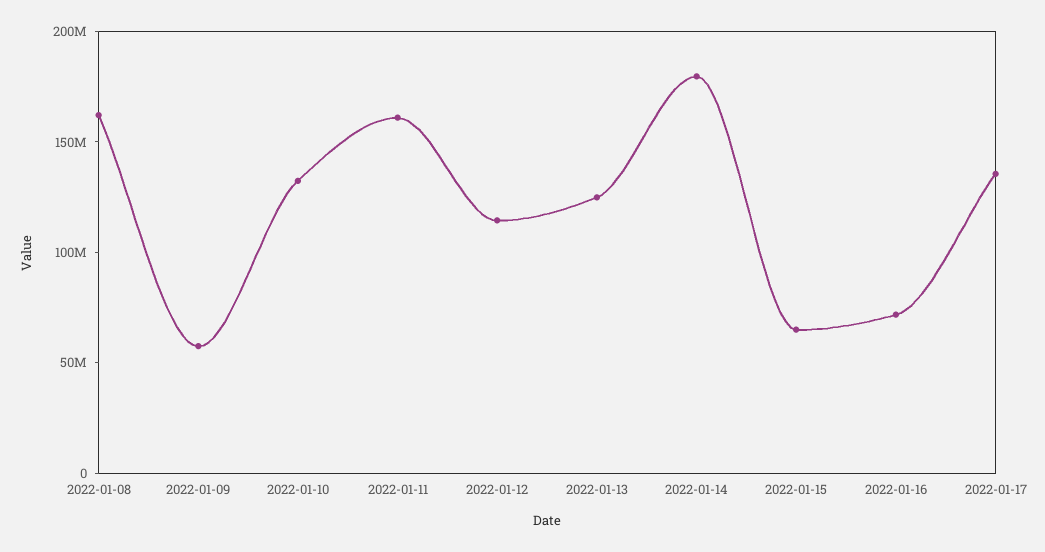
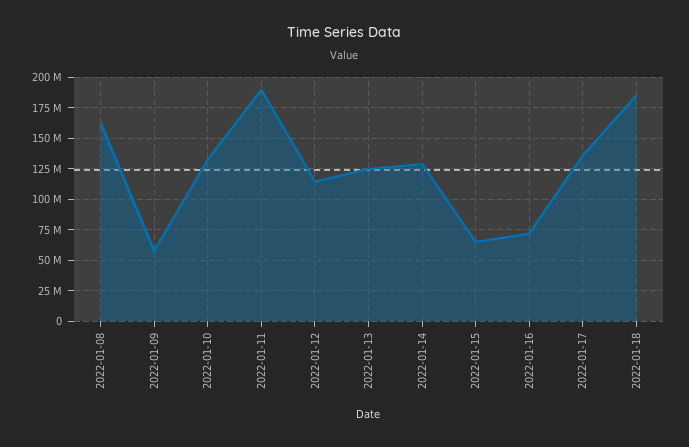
2022-01-11: 160000000 -> 190000000
2022-01-14: 180000000 -> 130000000
2022-01-18: none -> 185000000

